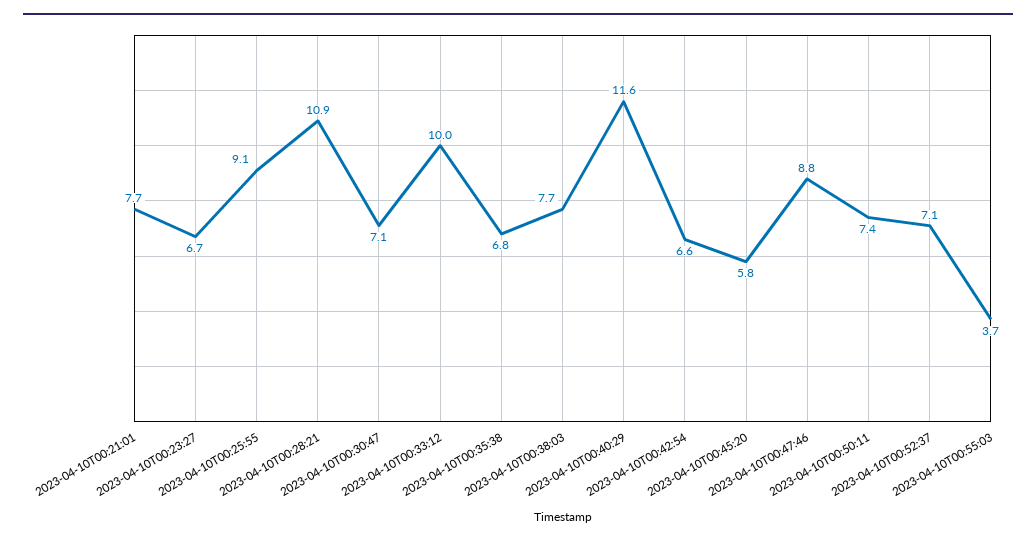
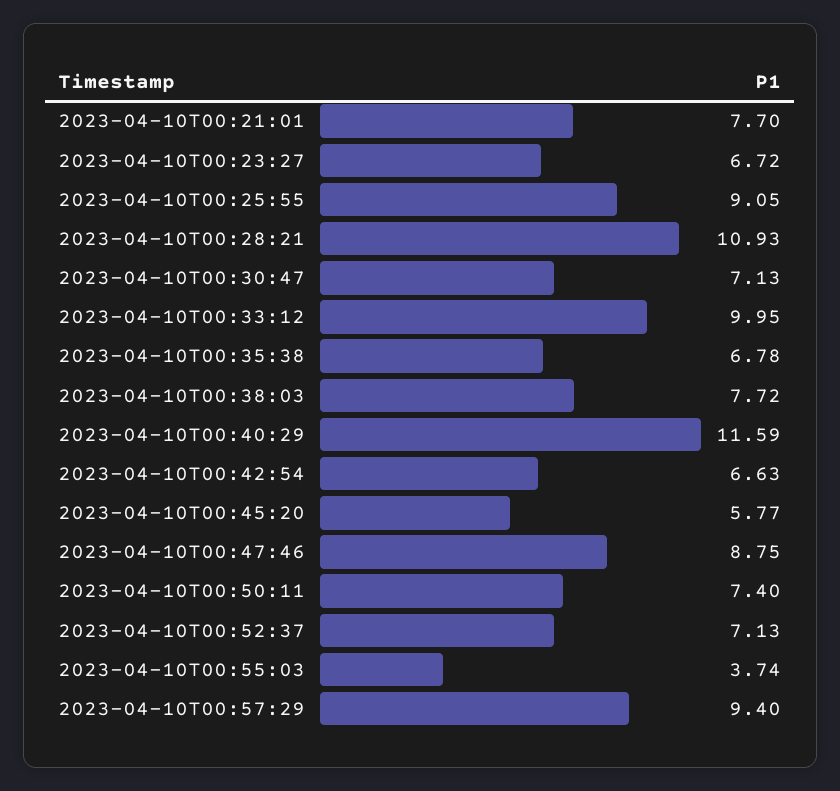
2023-04-10T00:57:29: none -> 9.4

